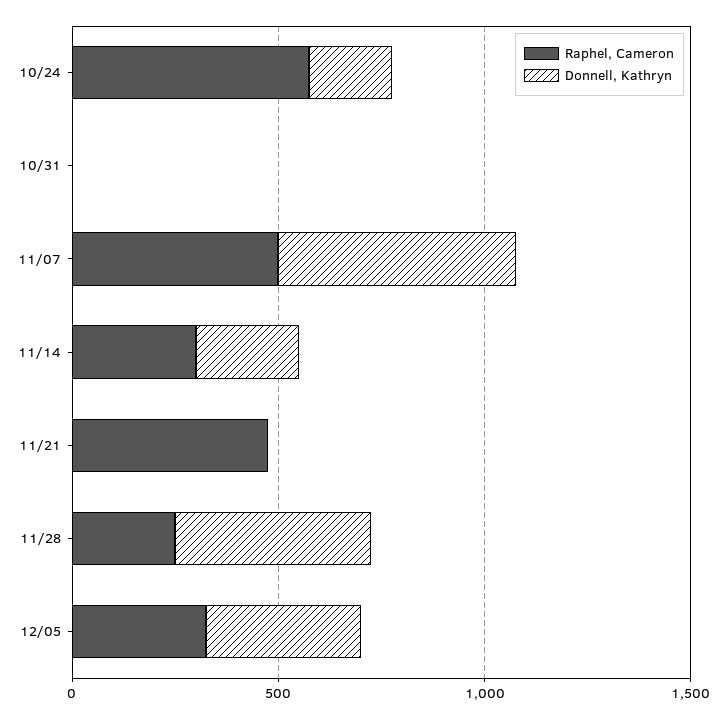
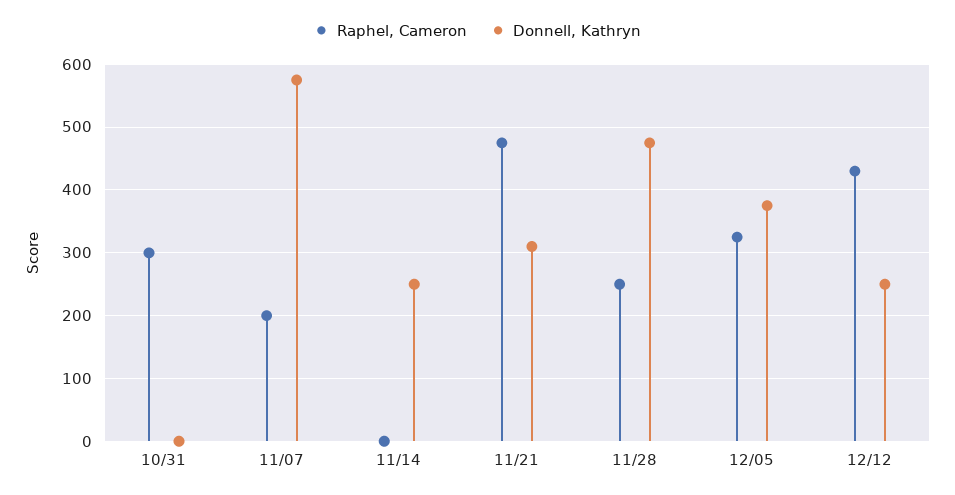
Raphel, Cameron, 10/24: 600 -> none
Donnell, Kathryn, 10/24: 200 -> none
Raphel, Cameron, 10/31: 0 -> 300
Raphel, Cameron, 11/07: 500 -> 200
Raphel, Cameron, 11/14: 300 -> 0
Donnell, Kathryn, 11/21: 0 -> 310
Raphel, Cameron, 12/12: none -> 430
Donnell, Kathryn, 12/12: none -> 250

